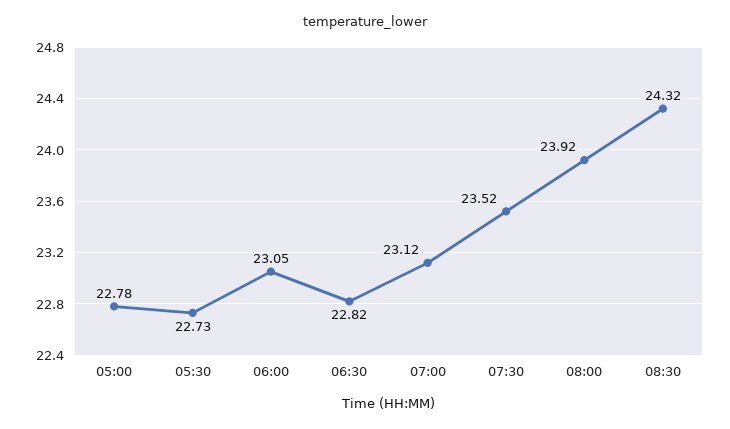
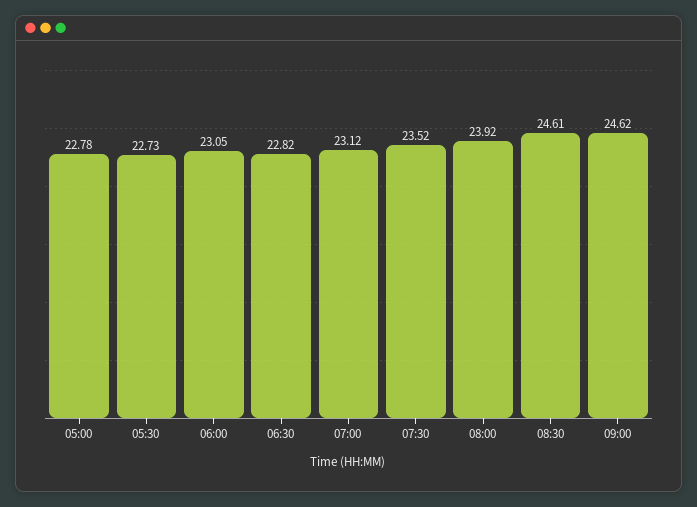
08:30: 24.32 -> 24.61
09:00: none -> 24.62

